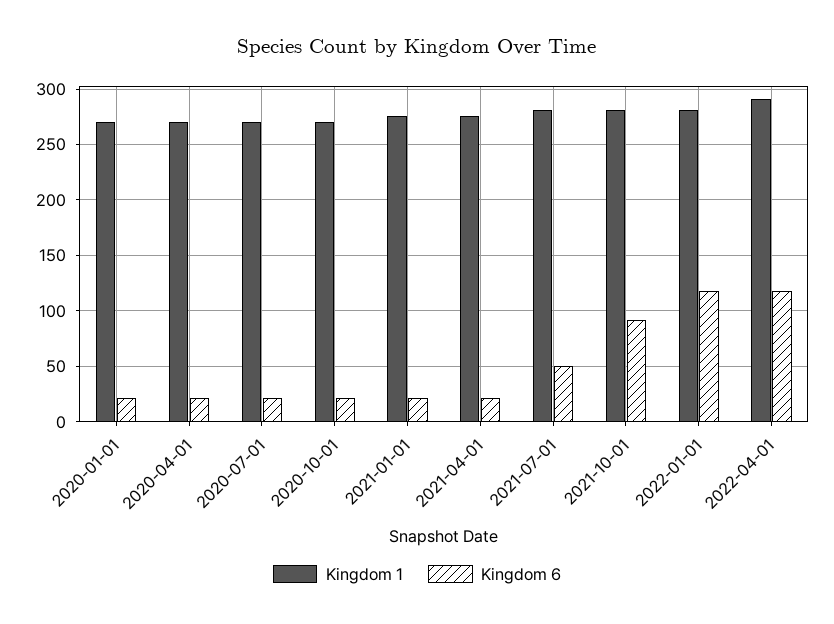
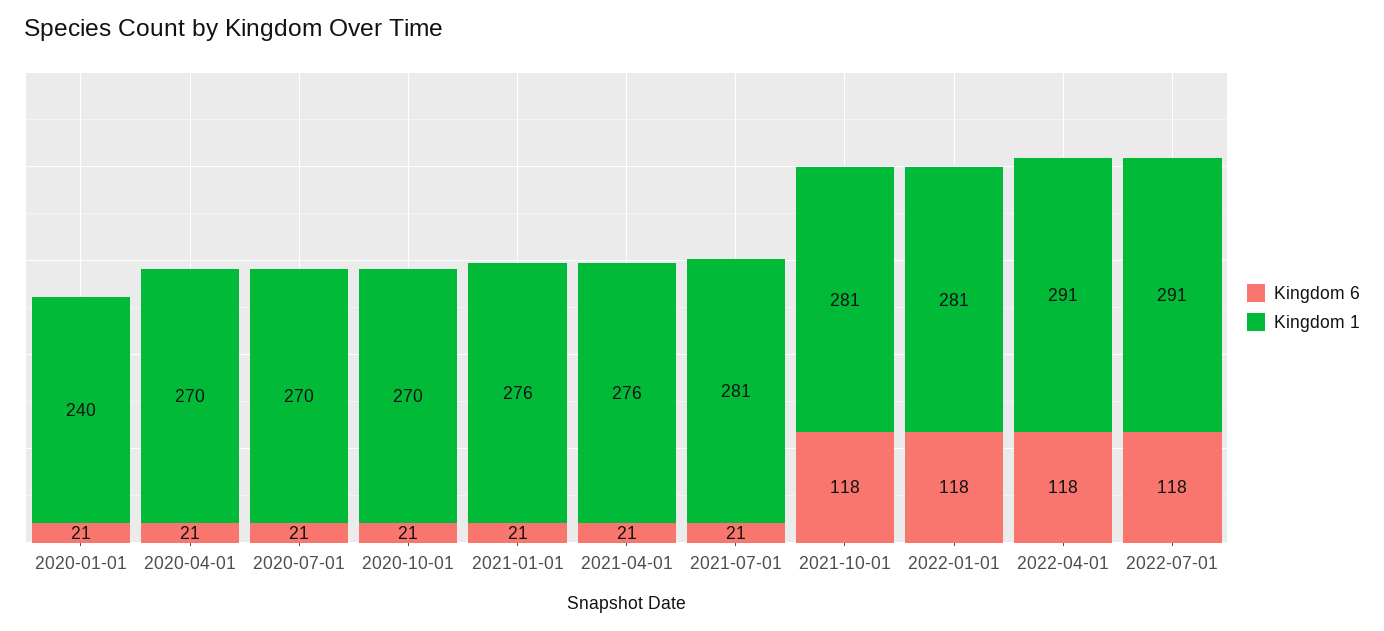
Kingdom 1, 2020-01-01: 270 -> 240
Kingdom 6, 2021-07-01: 50 -> 21
Kingdom 6, 2021-10-01: 90 -> 118
Kingdom 6, 2022-07-01: none -> 118
Kingdom 1, 2022-07-01: none -> 291

